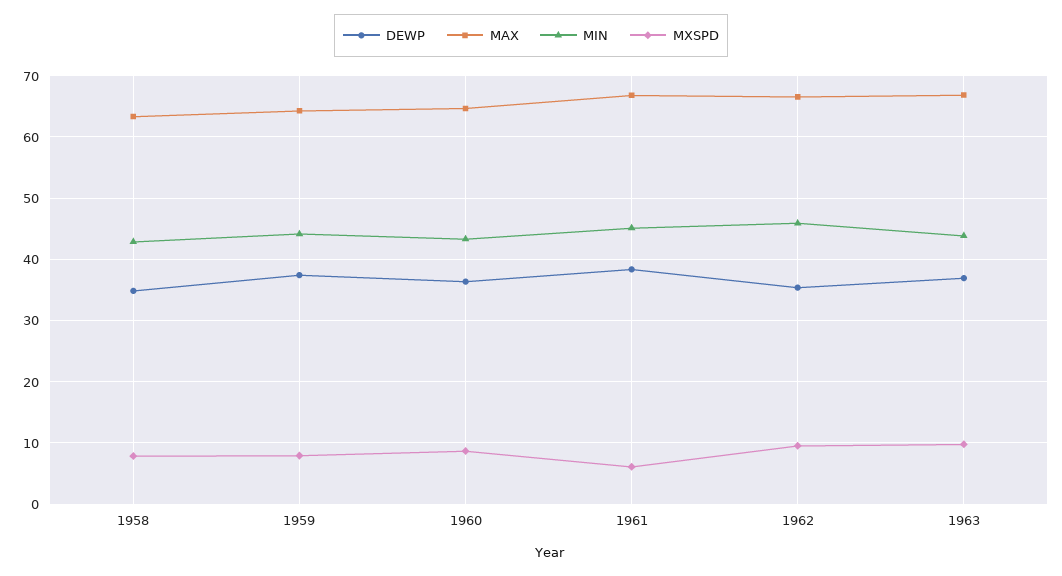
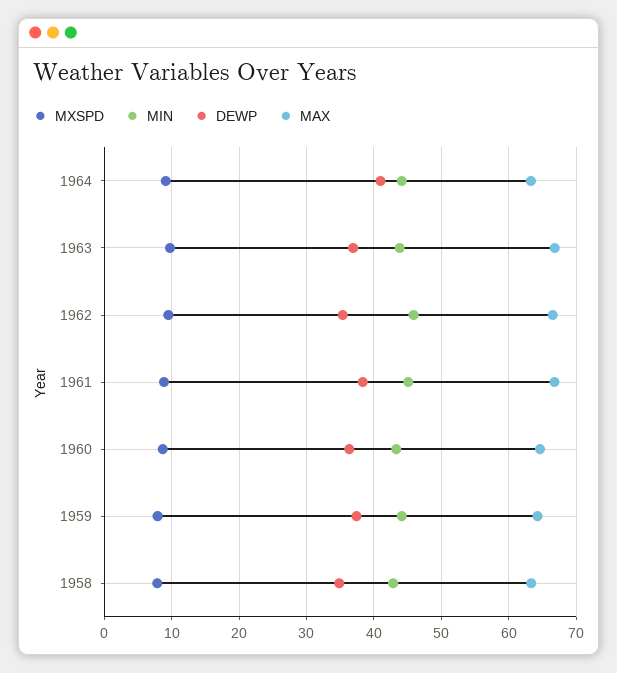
MXSPD, 1961: 6 -> 9
MXSPD, 1964: none -> 9
MIN, 1964: none -> 44
DEWP, 1964: none -> 41
MAX, 1964: none -> 63

